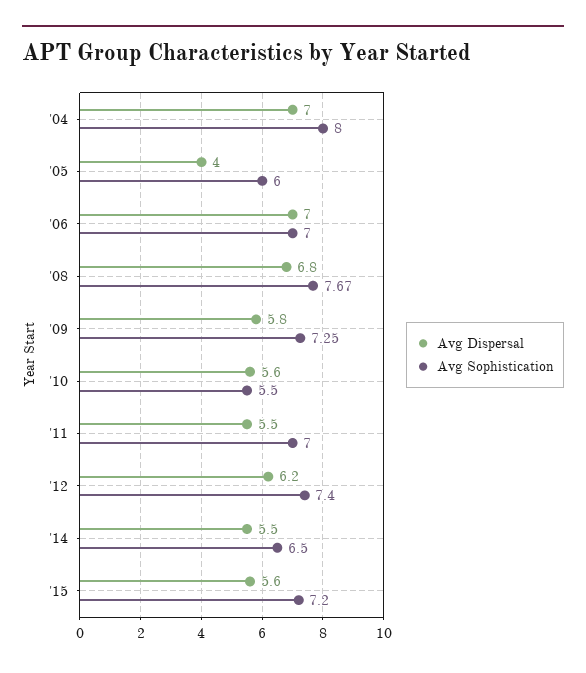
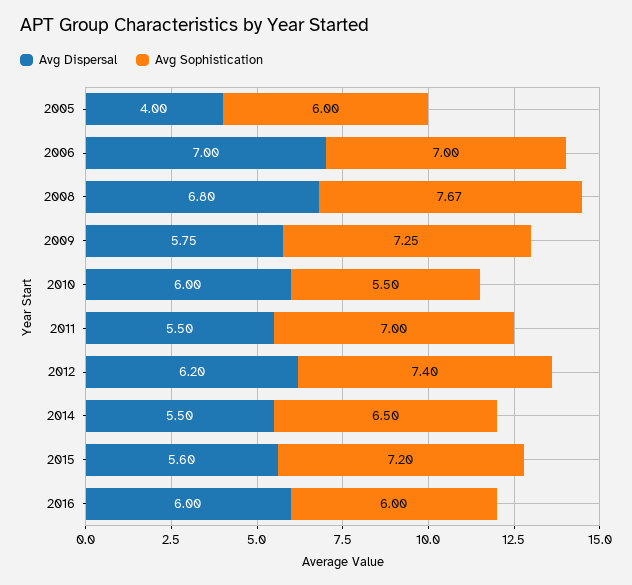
Avg Dispersal, '04: 7 -> none
Avg Sophistication, '04: 8 -> none
Avg Dispersal, '10: 5.6 -> 6
Avg Dispersal, 2016: none -> 6
Avg Sophistication, 2016: none -> 6

